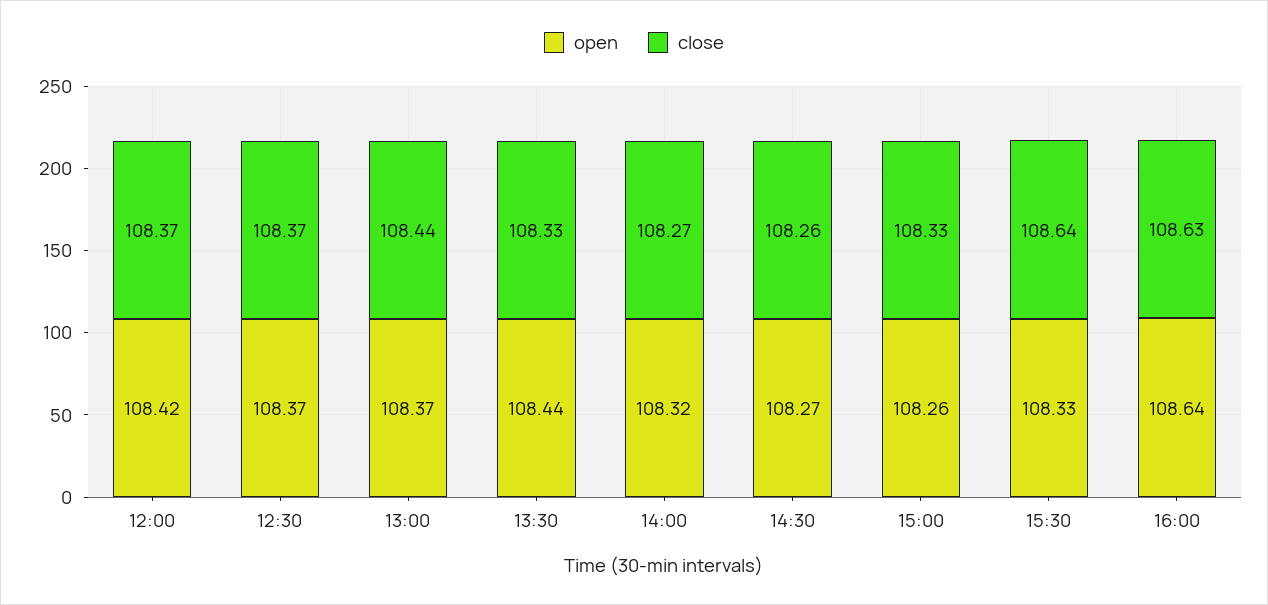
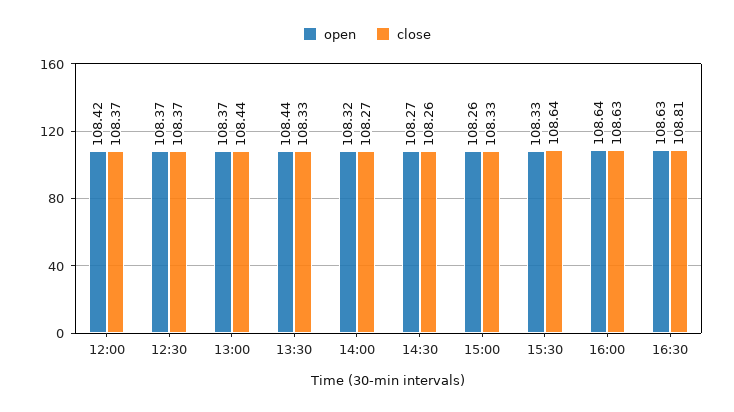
open, 16:30: none -> 108.63
close, 16:30: none -> 108.81

